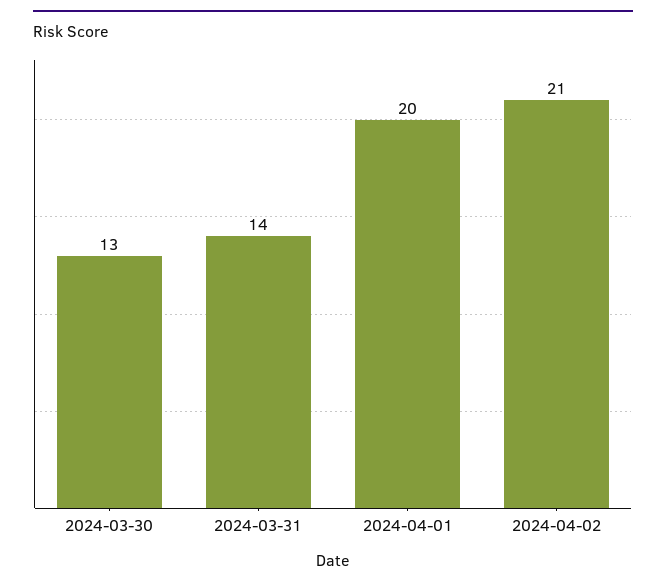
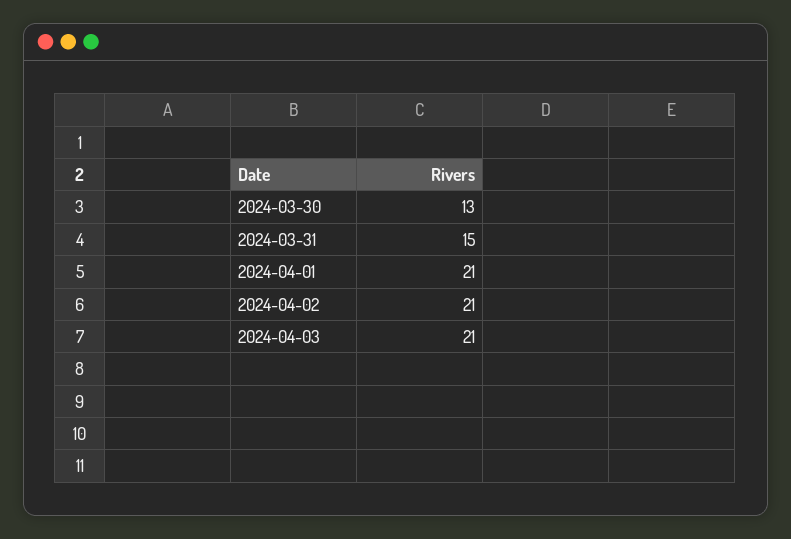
2024-03-31: 14 -> 15
2024-04-01: 20 -> 21
2024-04-03: none -> 21

